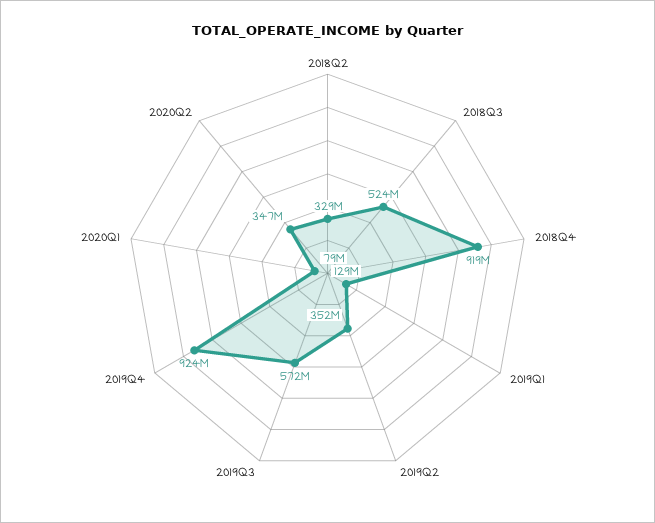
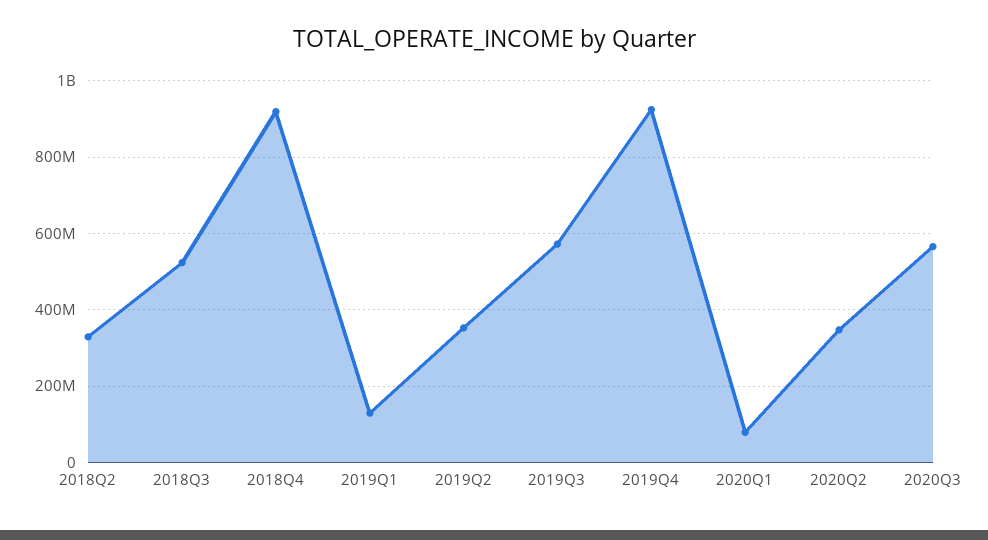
2020Q3: none -> 560000000

